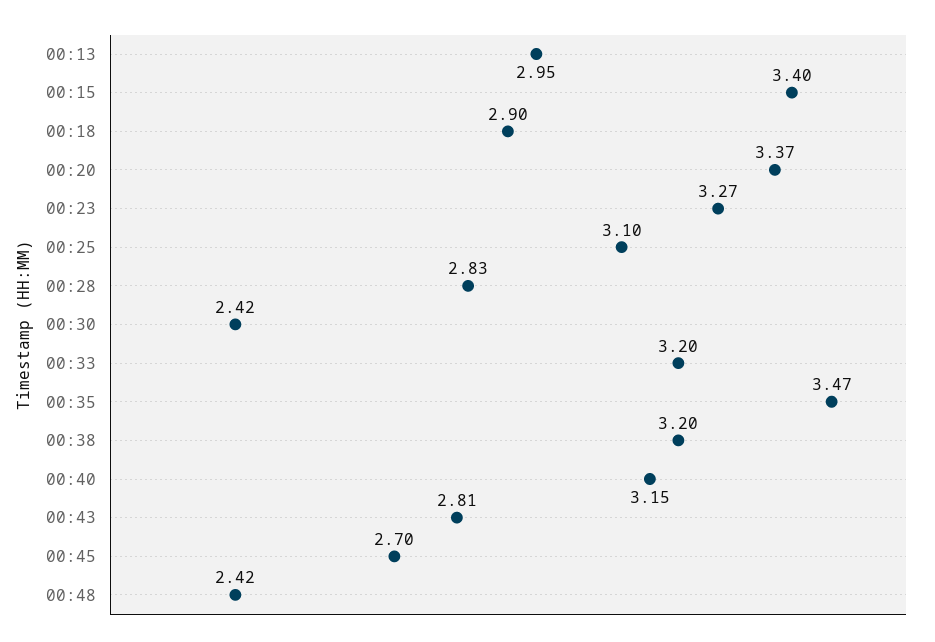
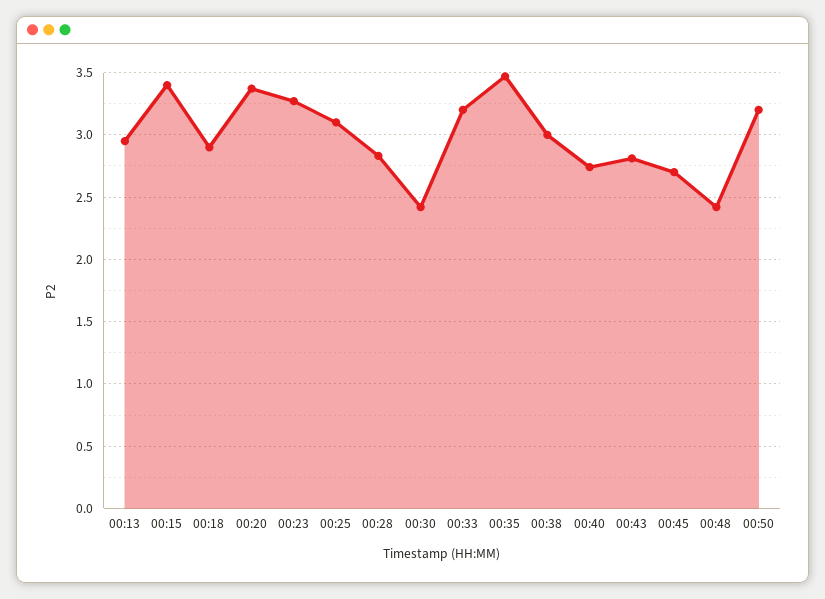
00:38: 3.2 -> 3
00:40: 3.15 -> 2.75
00:50: none -> 3.2

